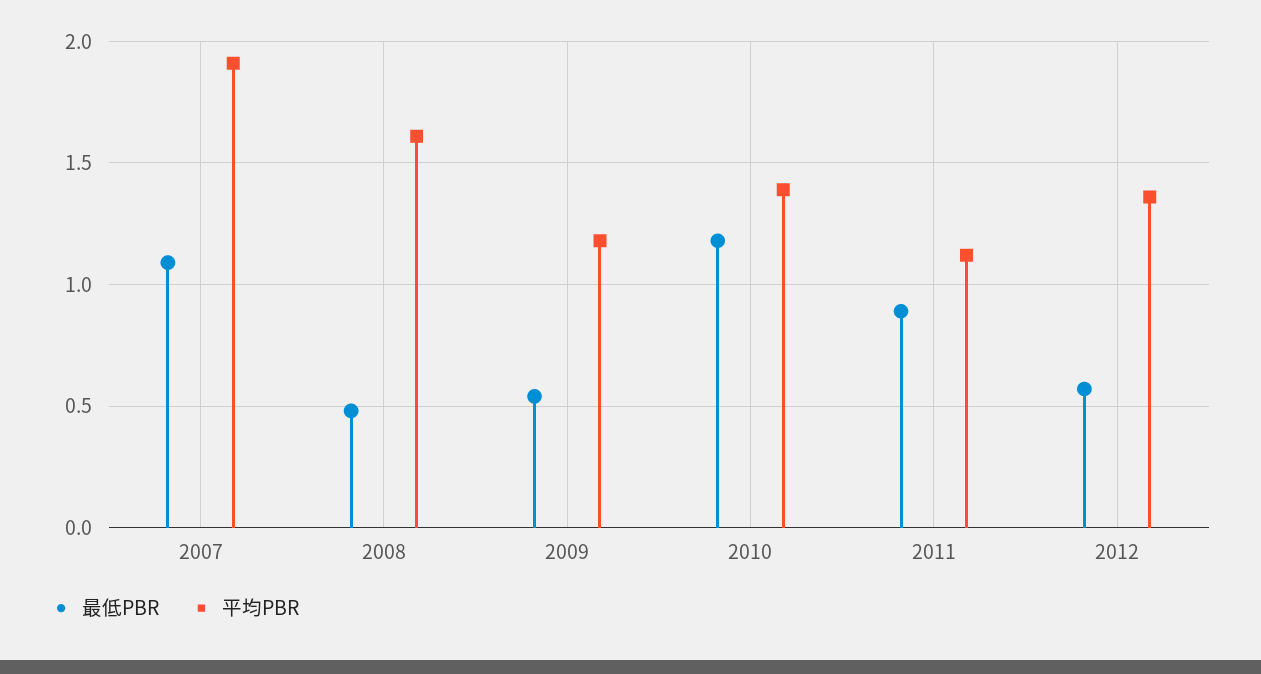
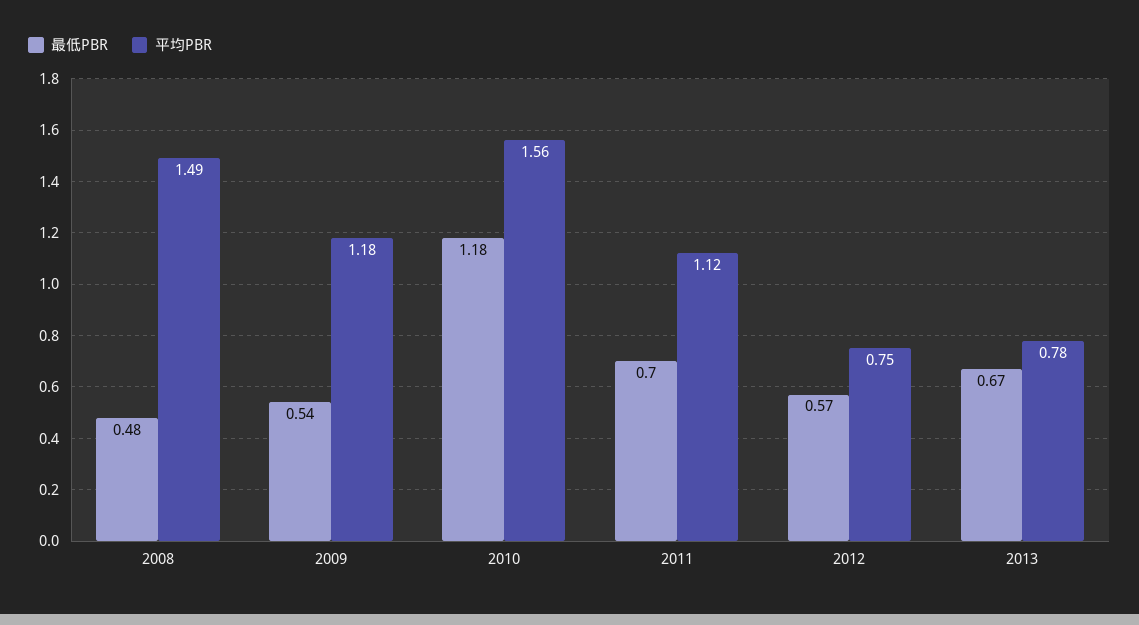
最低PBR, 2007: 1.1 -> none
平均PBR, 2007: 1.9 -> none
平均PBR, 2008: 1.6 -> 1.49
平均PBR, 2010: 1.4 -> 1.56
最低PBR, 2011: 0.9 -> 0.7
平均PBR, 2012: 1.35 -> 0.75
最低PBR, 2013: none -> 0.67
平均PBR, 2013: none -> 0.78

